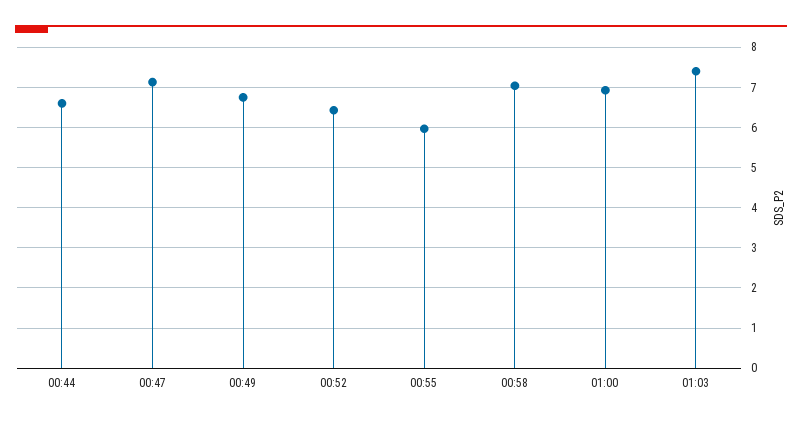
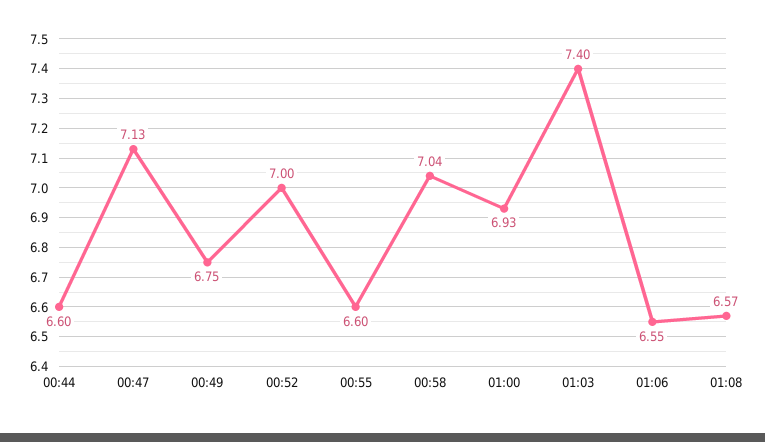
00:52: 6.4 -> 7
00:55: 6 -> 6.6
01:06: none -> 6.55
01:08: none -> 6.57

